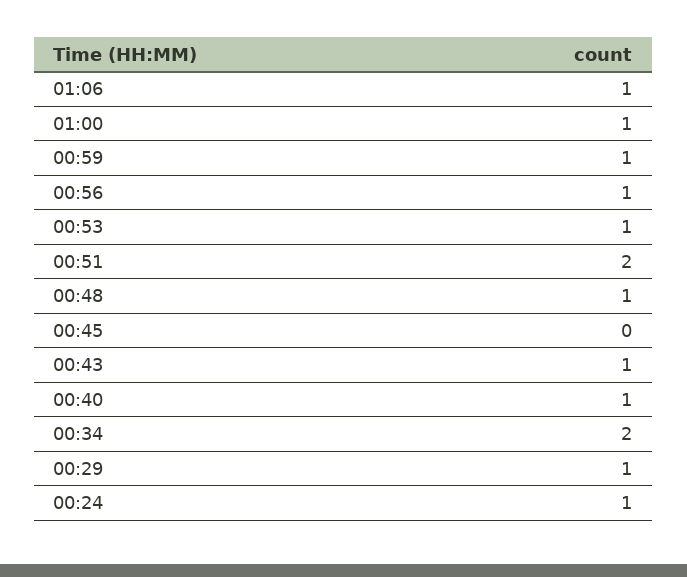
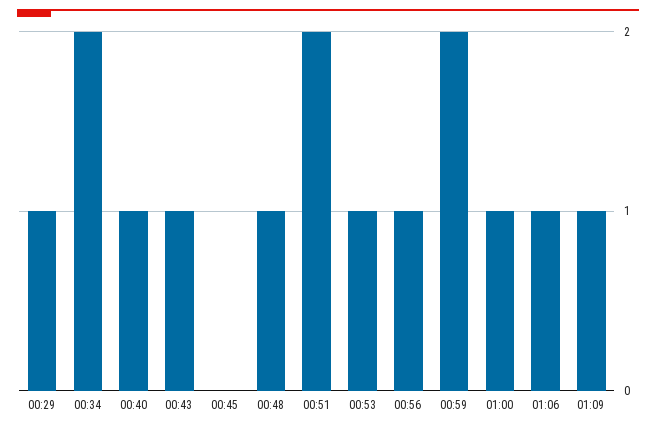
00:59: 1 -> 2
00:24: 1 -> none
01:09: none -> 1

